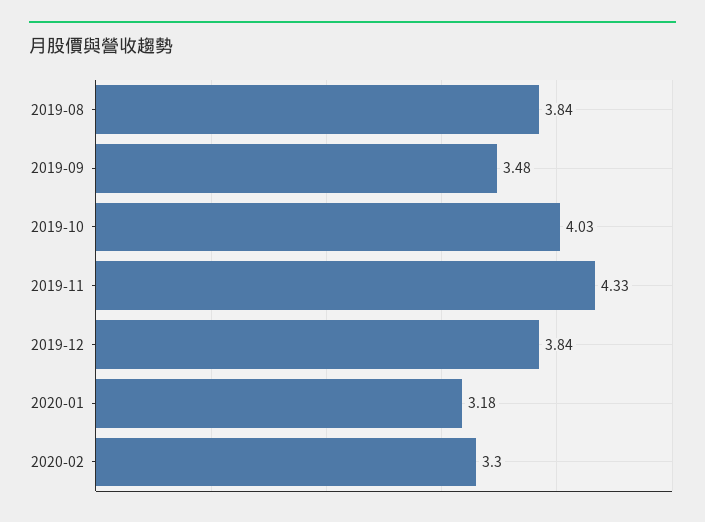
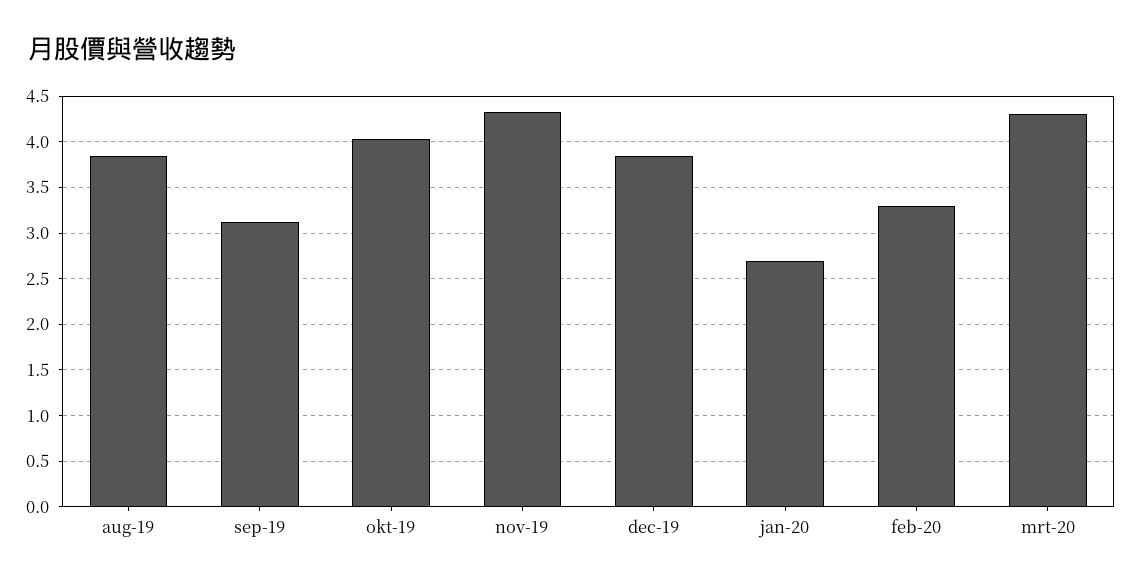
2019-09: 3.48 -> 3.1
2020-01: 3.18 -> 2.7
mrt-20: none -> 4.3

